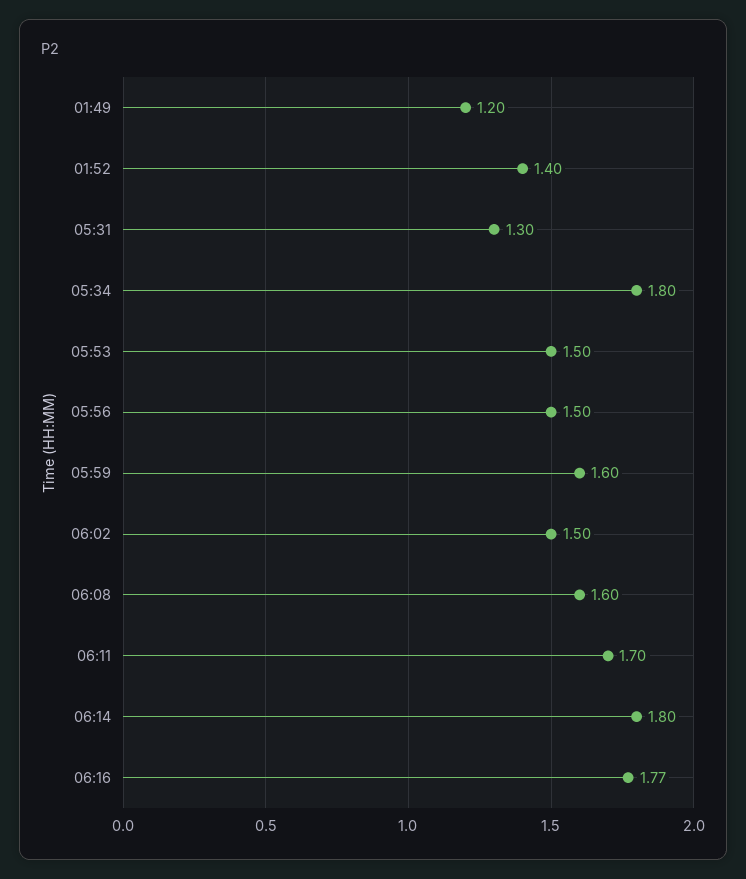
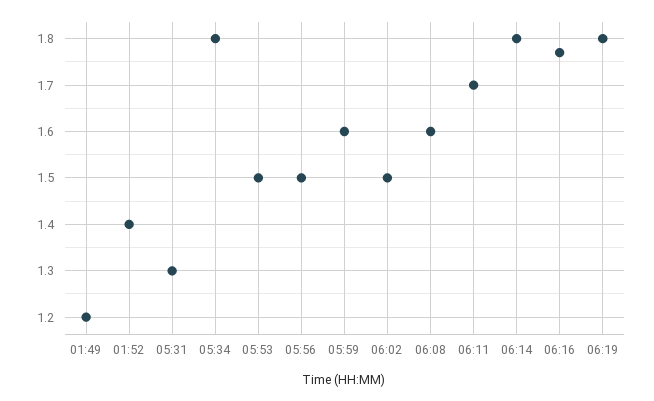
06:19: none -> 1.8

